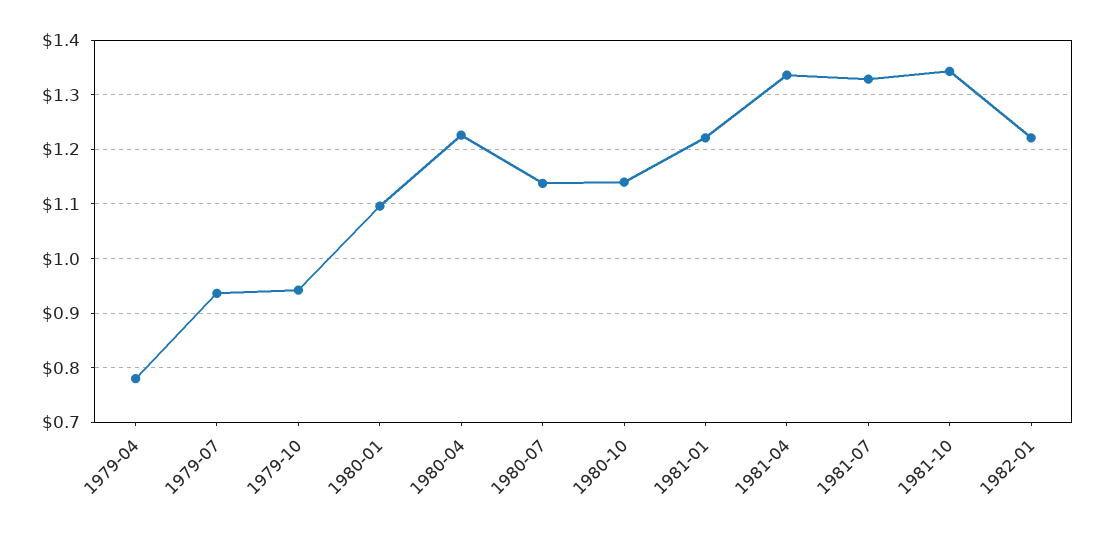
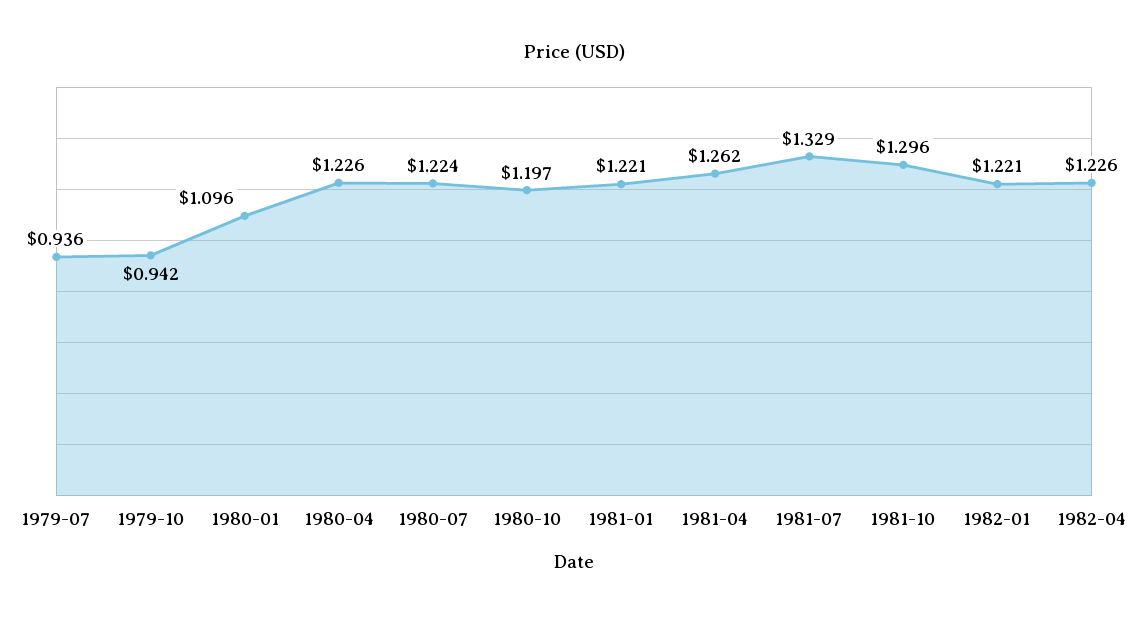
1979-04: 0.78 -> none
1980-07: 1.14 -> 1.224
1980-10: 1.14 -> 1.197
1981-04: 1.34 -> 1.262
1981-10: 1.34 -> 1.296
1982-04: none -> 1.226

